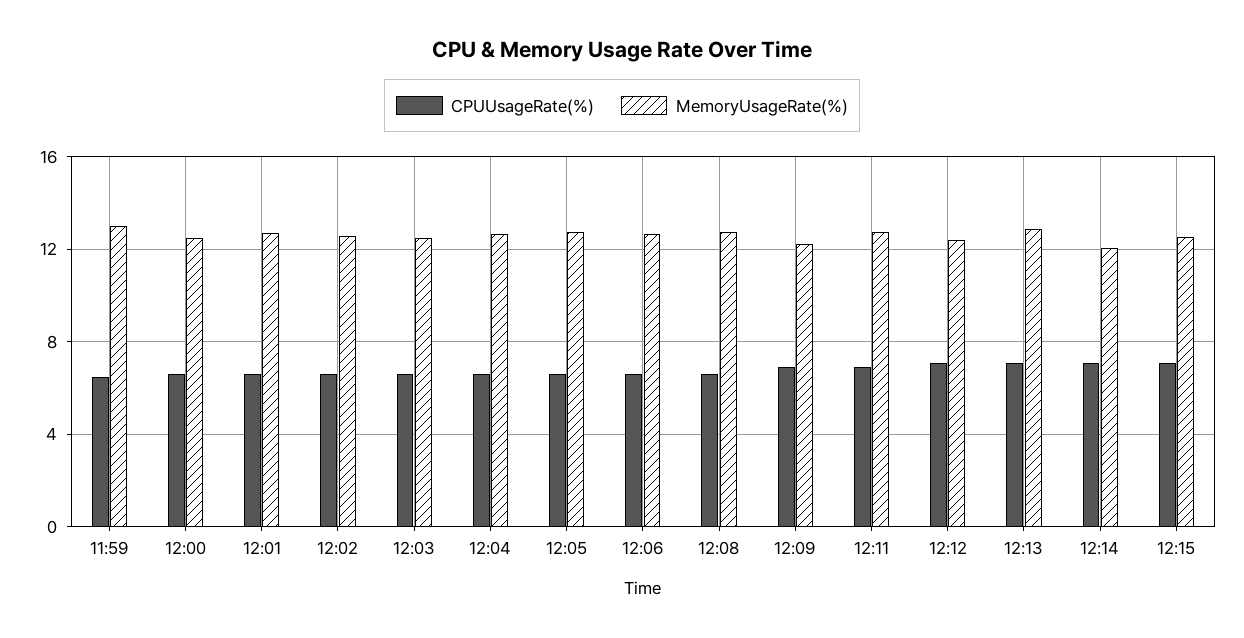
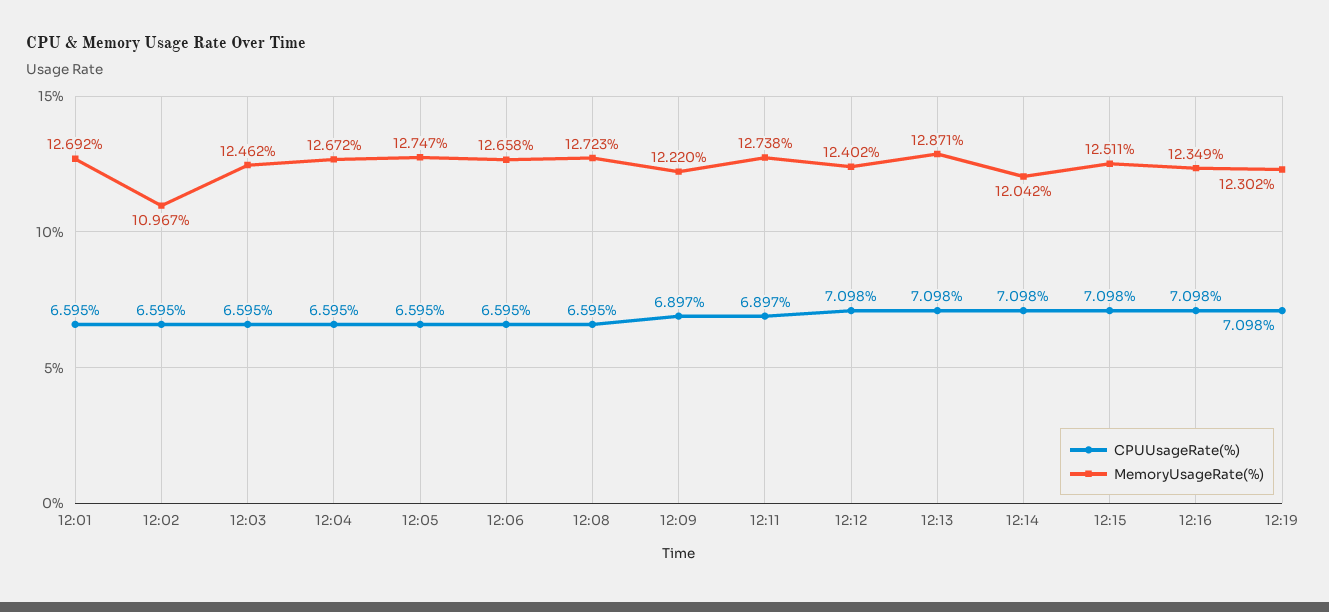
CPUUsageRate(%), 11:59: 6.5 -> none
MemoryUsageRate(%), 11:59: 13 -> none
CPUUsageRate(%), 12:00: 6.5 -> none
MemoryUsageRate(%), 12:00: 12.5 -> none
MemoryUsageRate(%), 12:02: 12.5 -> 10.967
CPUUsageRate(%), 12:16: none -> 7.098
MemoryUsageRate(%), 12:16: none -> 12.349
CPUUsageRate(%), 12:19: none -> 7.098
MemoryUsageRate(%), 12:19: none -> 12.302

